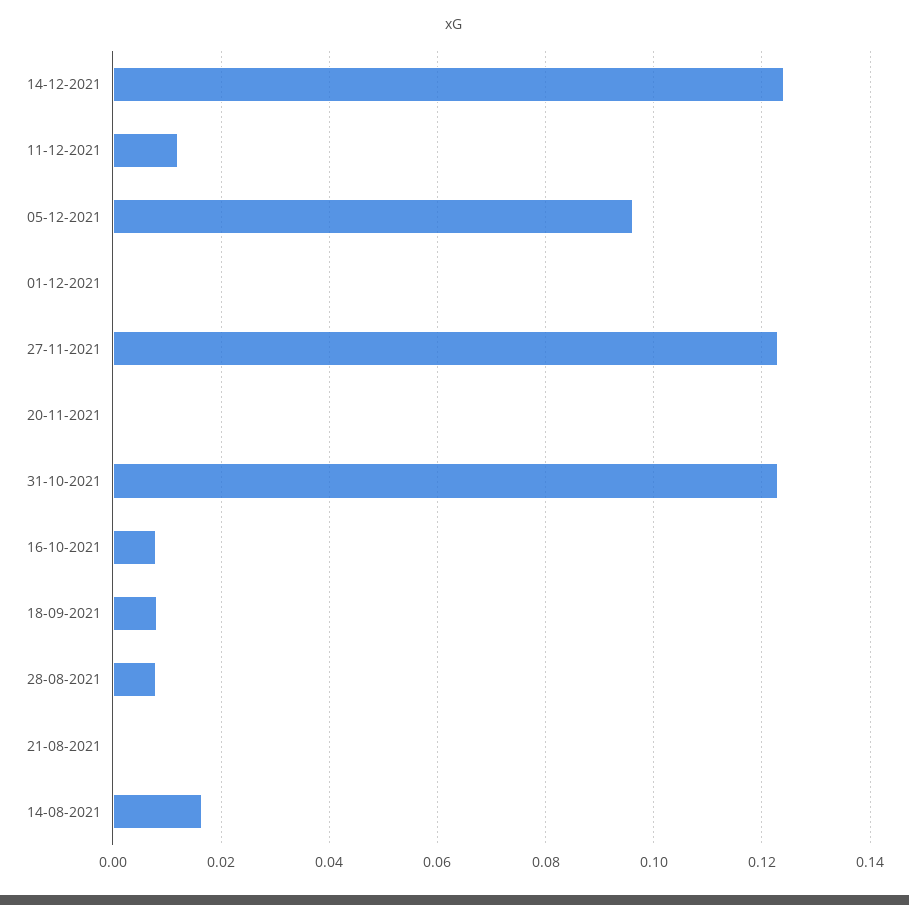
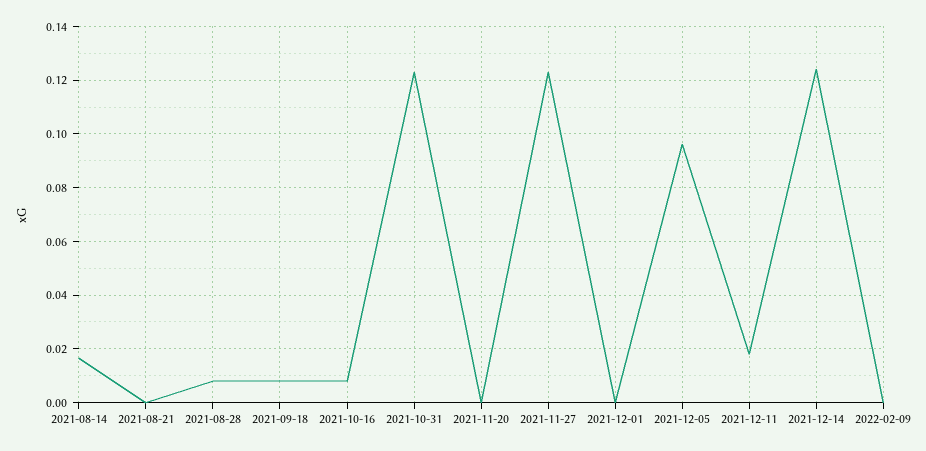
11-12-2021: 0.012 -> 0.0175
2022-02-09: none -> 0

